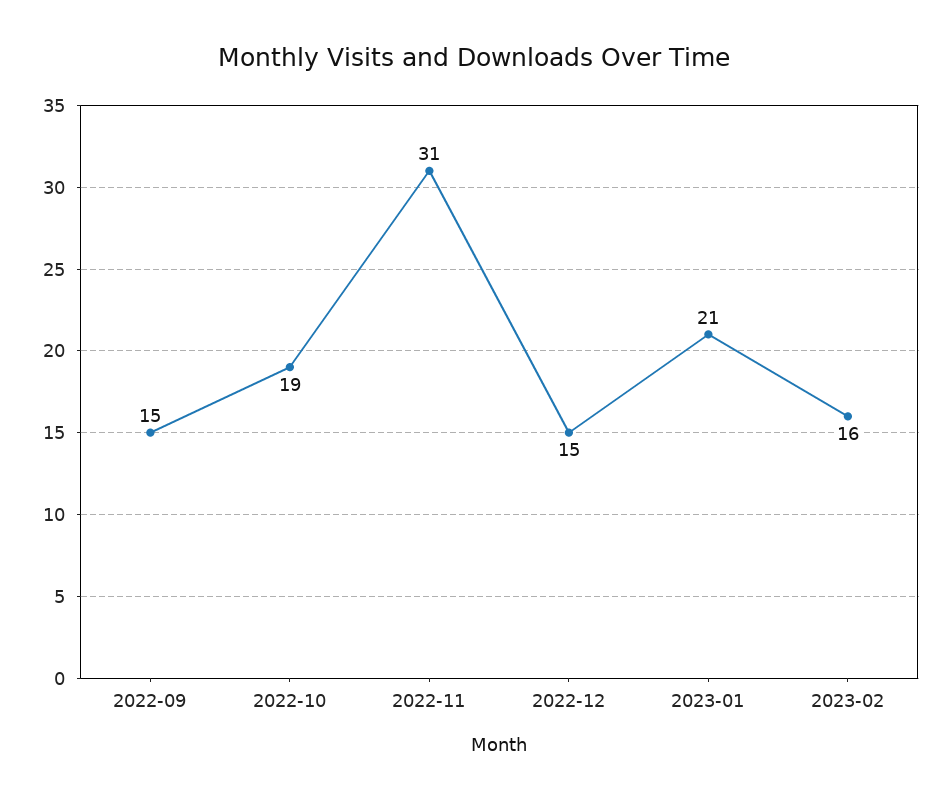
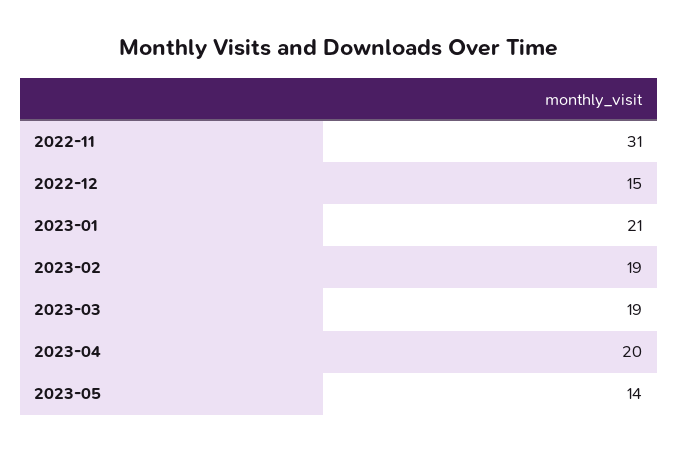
2022-09: 15 -> none
2022-10: 19 -> none
2023-02: 16 -> 19
2023-03: none -> 19
2023-04: none -> 20
2023-05: none -> 14

